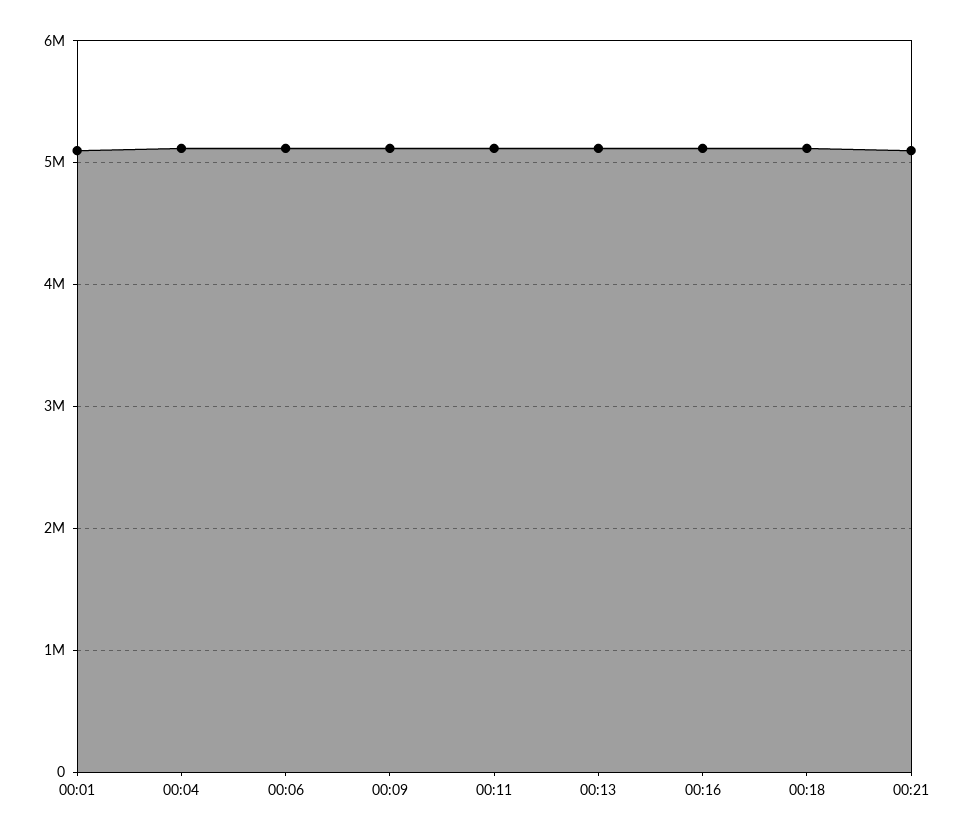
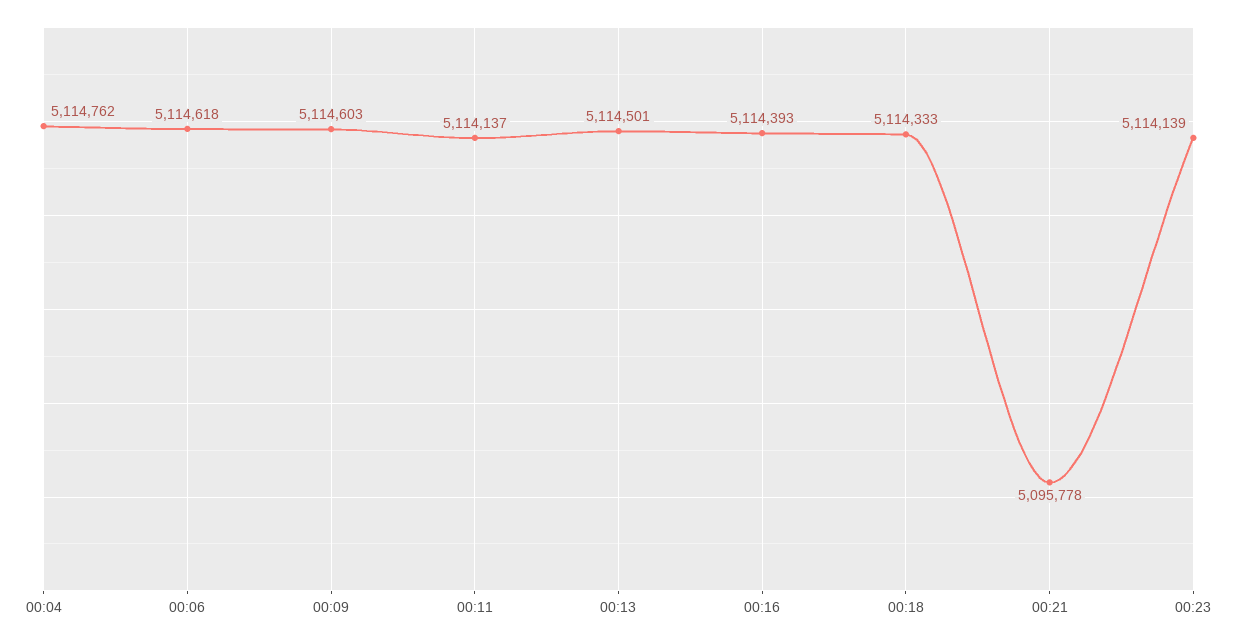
00:01: 5100000 -> none
00:23: none -> 5114139

